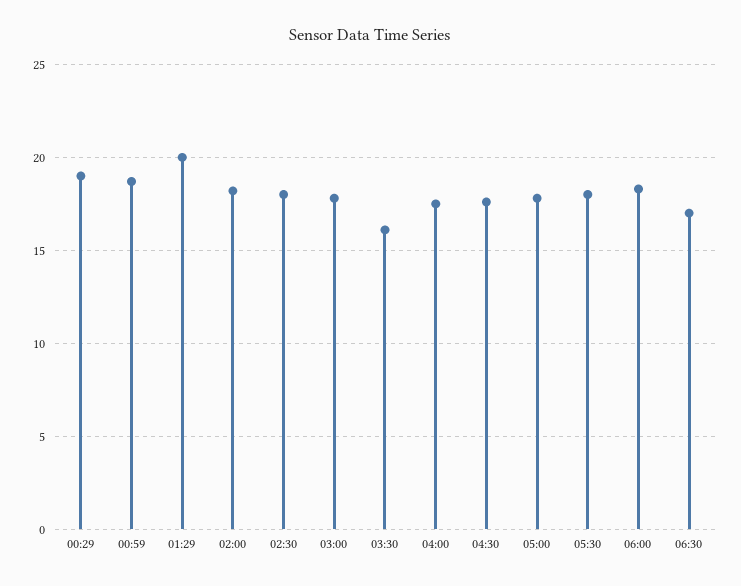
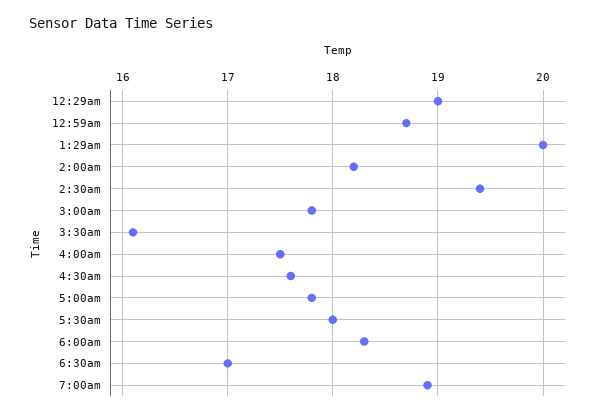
02:30: 18 -> 19.4
7:00am: none -> 18.9

